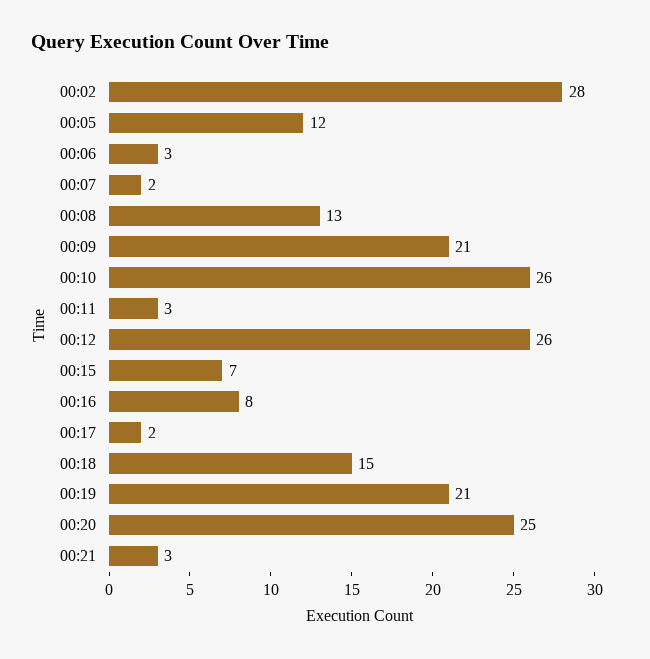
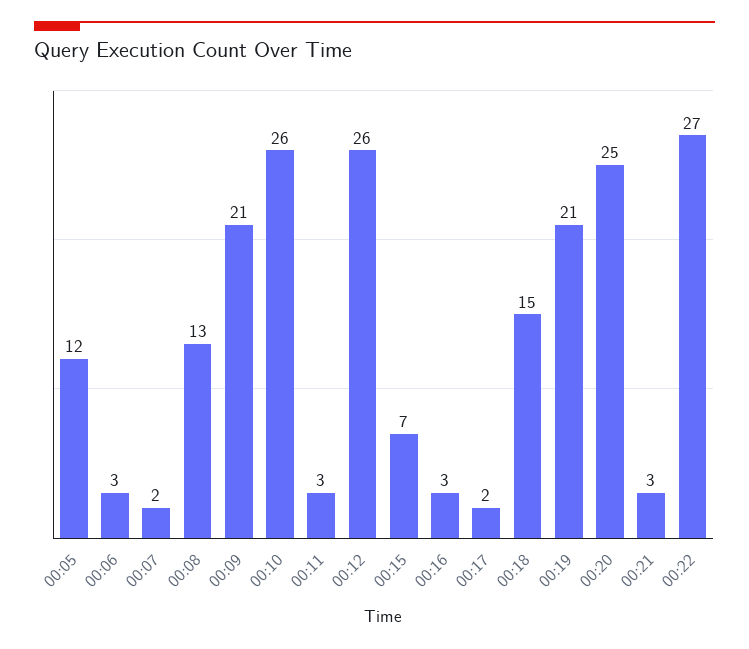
00:02: 28 -> none
00:16: 8 -> 3
00:22: none -> 27

